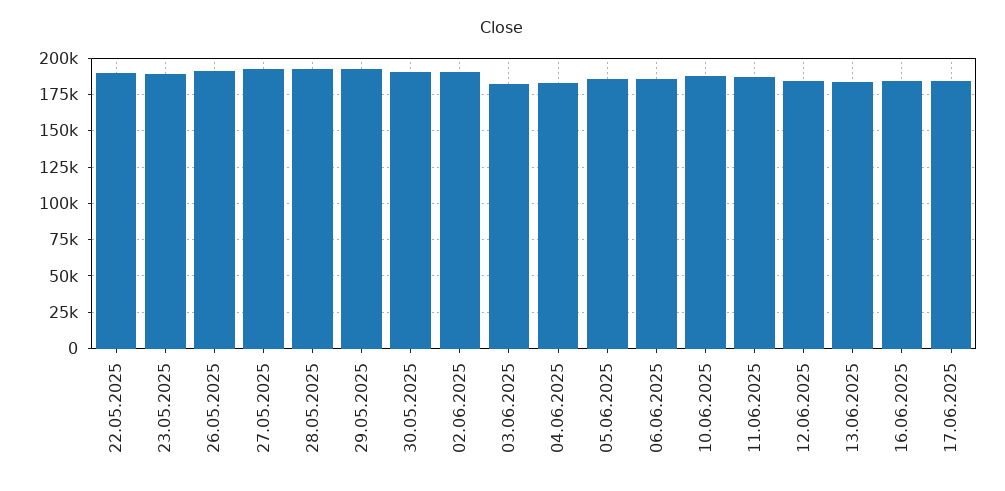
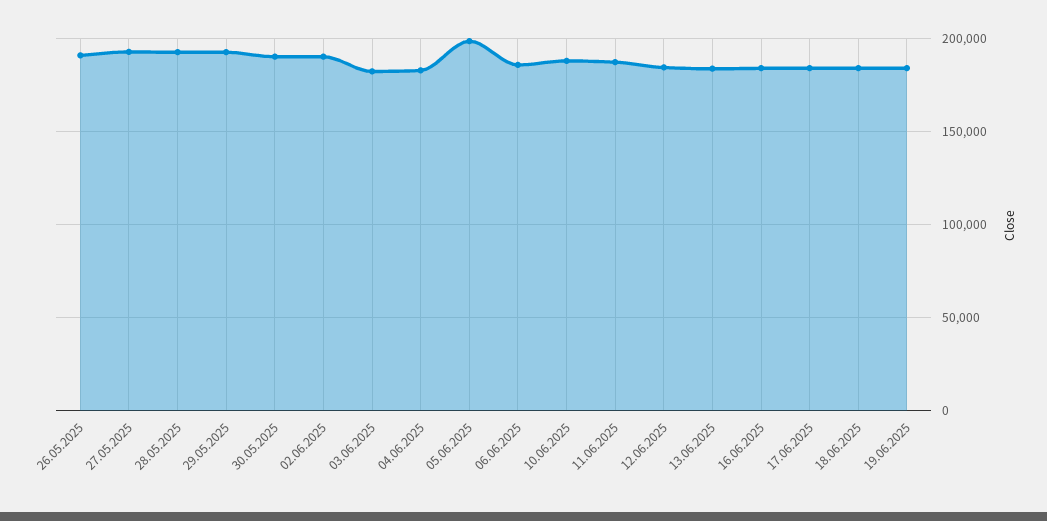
22.05.2025: 190000 -> none
23.05.2025: 190000 -> none
05.06.2025: 185000 -> 200000
18.06.2025: none -> 185000
19.06.2025: none -> 185000

